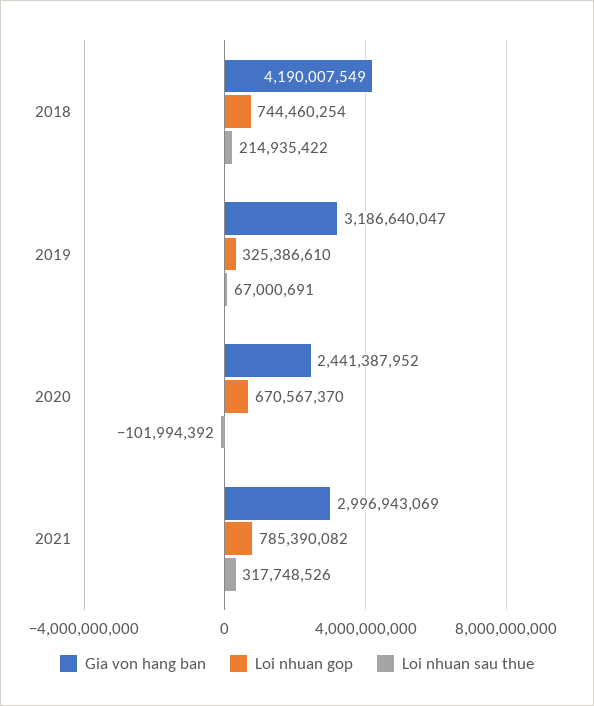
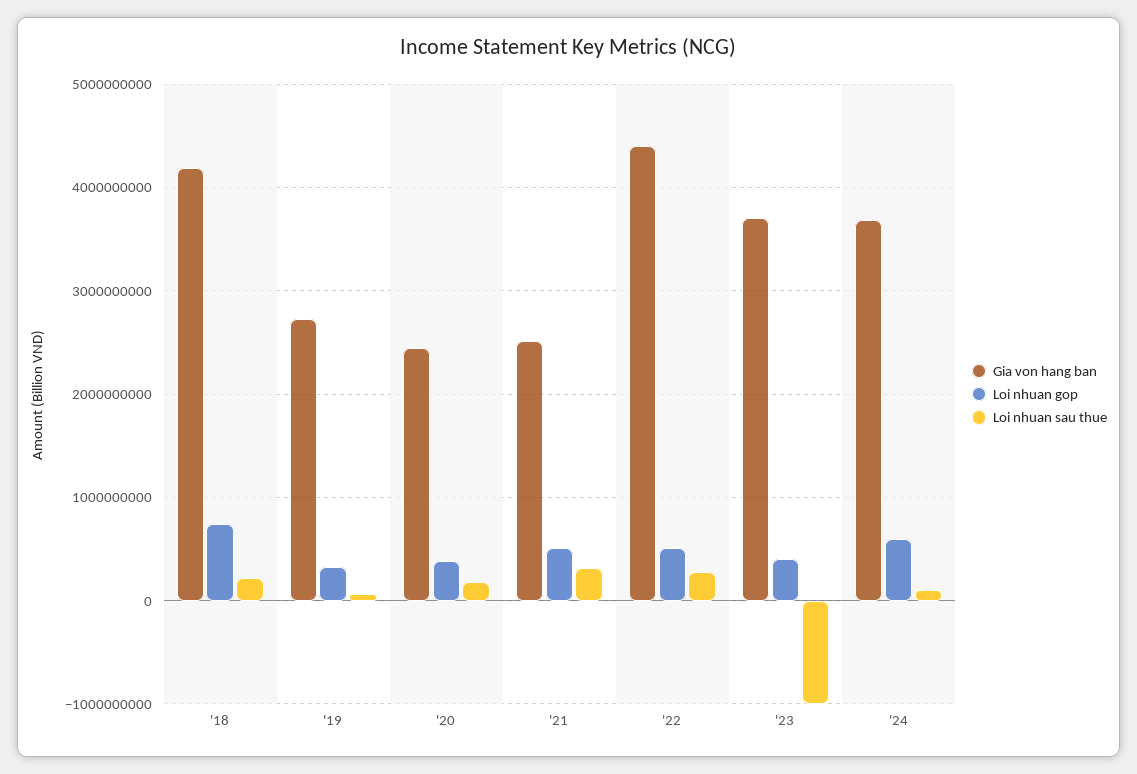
Gia von hang ban, 2019: 3186640047 -> 2700000000
Loi nhuan gop, 2020: 670567370 -> 400000000
Loi nhuan sau thue, 2020: -101994392 -> 200000000
Gia von hang ban, 2021: 2996943069 -> 2500000000
Loi nhuan gop, 2021: 785390082 -> 500000000
Gia von hang ban, '22: none -> 4400000000
Loi nhuan gop, '22: none -> 500000000
Loi nhuan sau thue, '22: none -> 300000000
Gia von hang ban, '23: none -> 3700000000
Loi nhuan gop, '23: none -> 400000000
Loi nhuan sau thue, '23: none -> -1000000000
Gia von hang ban, '24: none -> 3700000000
Loi nhuan gop, '24: none -> 600000000
Loi nhuan sau thue, '24: none -> 100000000

